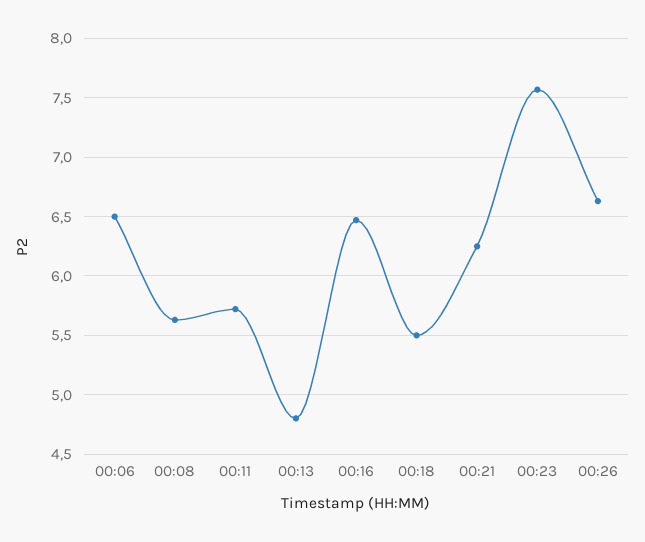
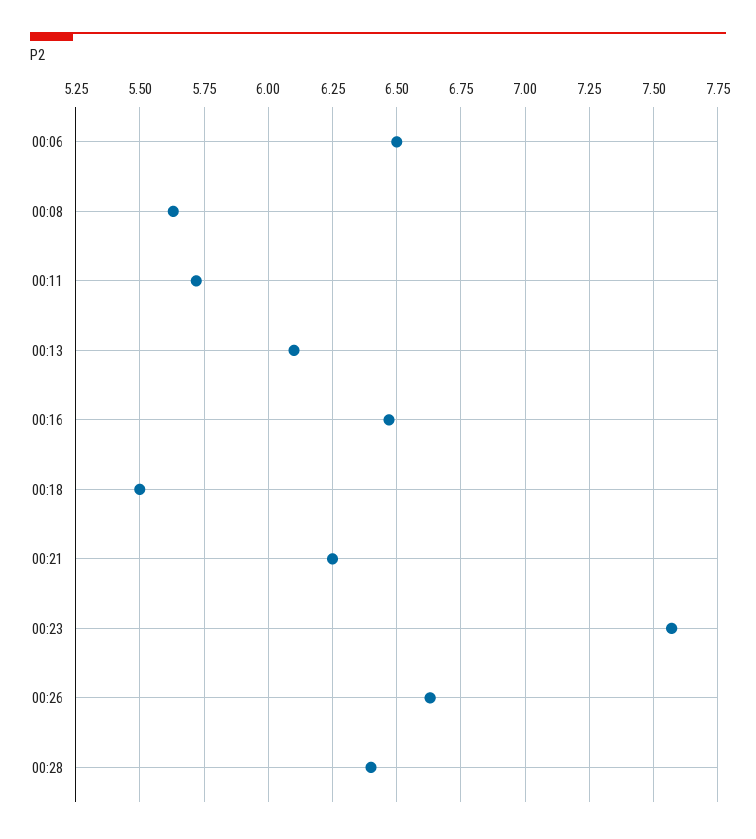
00:13: 4.8 -> 6.1
00:28: none -> 6.4

